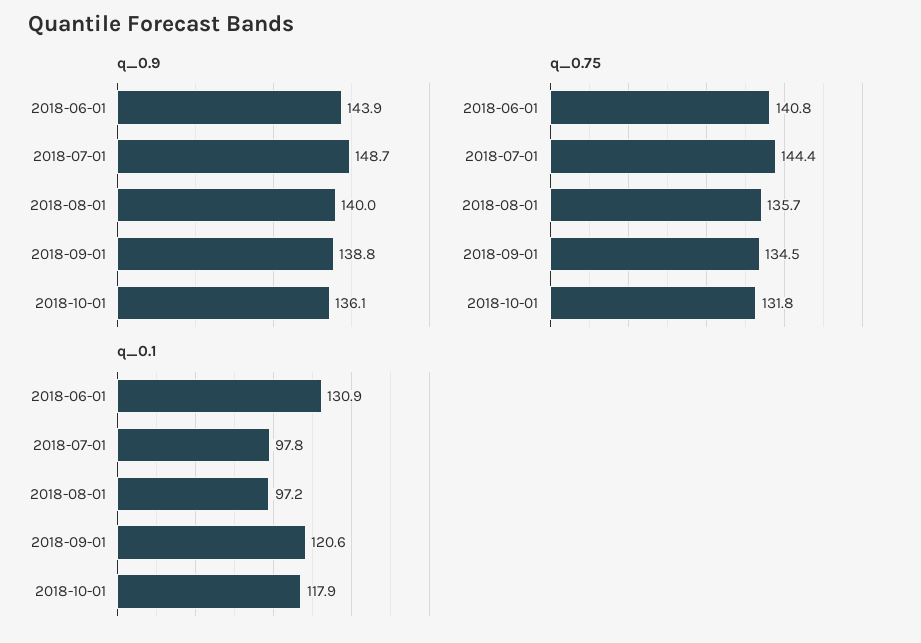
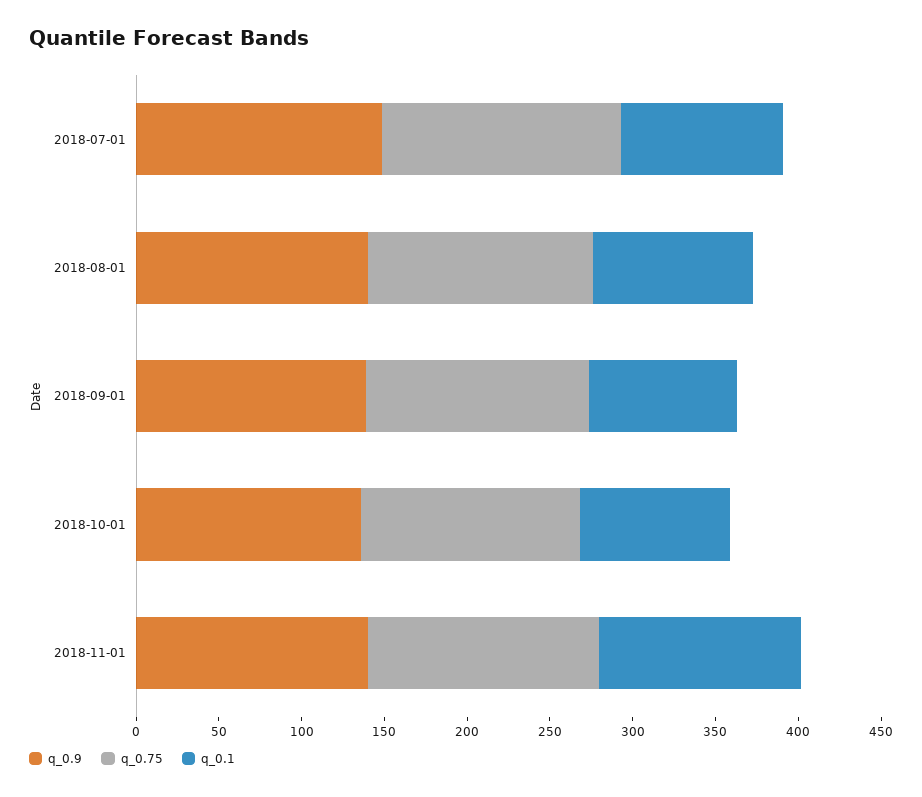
q_0.9, 2018-06-01: 143.9 -> none
q_0.75, 2018-06-01: 140.8 -> none
q_0.1, 2018-06-01: 130.9 -> none
q_0.1, 2018-09-01: 120.6 -> 90
q_0.1, 2018-10-01: 117.9 -> 90
q_0.9, 2018-11-01: none -> 140
q_0.75, 2018-11-01: none -> 140
q_0.1, 2018-11-01: none -> 120

